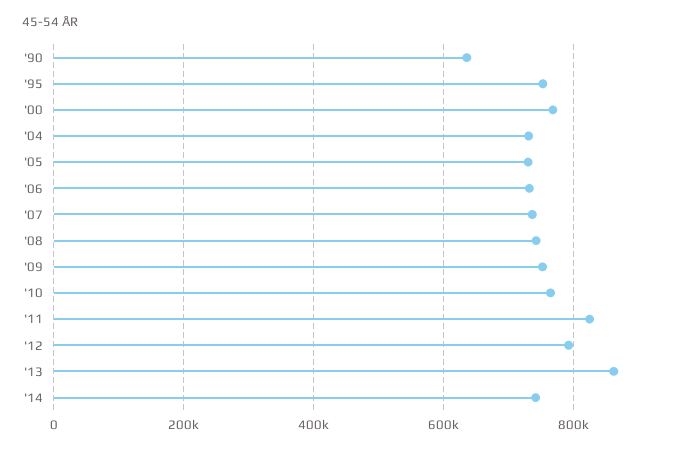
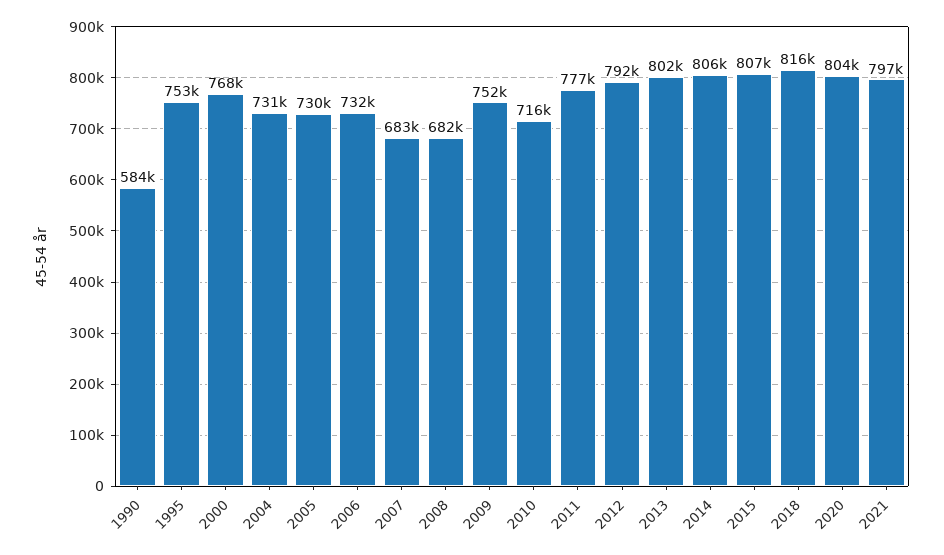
'90: 640000 -> 584000
'07: 740000 -> 683000
'08: 740000 -> 682000
'10: 760000 -> 716000
'11: 820000 -> 777000
'13: 860000 -> 802000
'14: 740000 -> 806000
2015: none -> 807000
2018: none -> 816000
2020: none -> 804000
2021: none -> 797000

